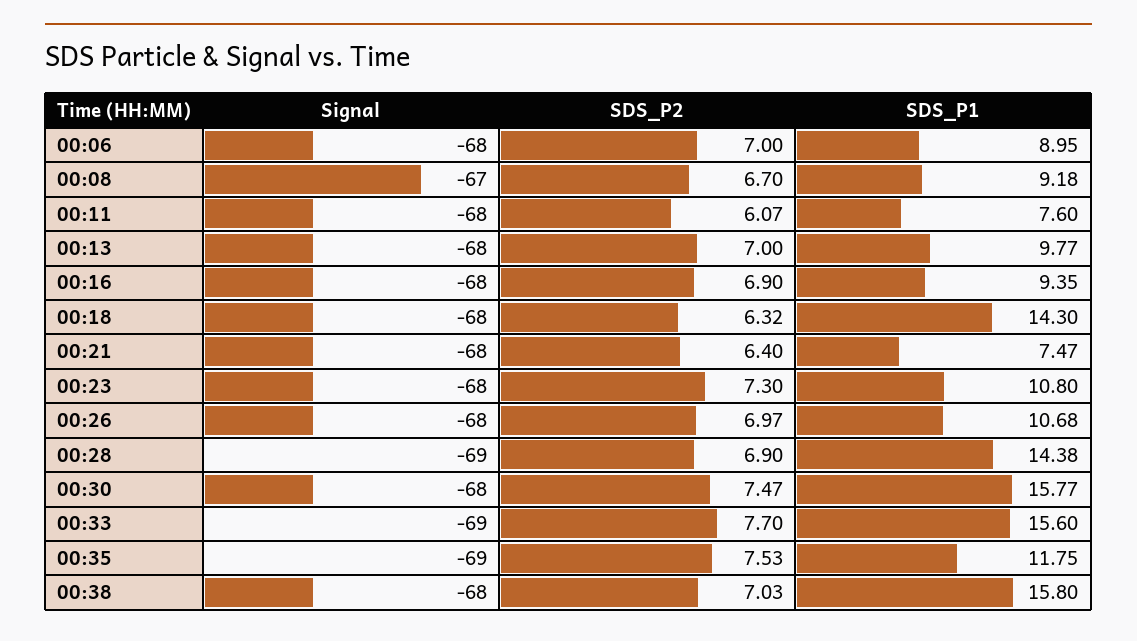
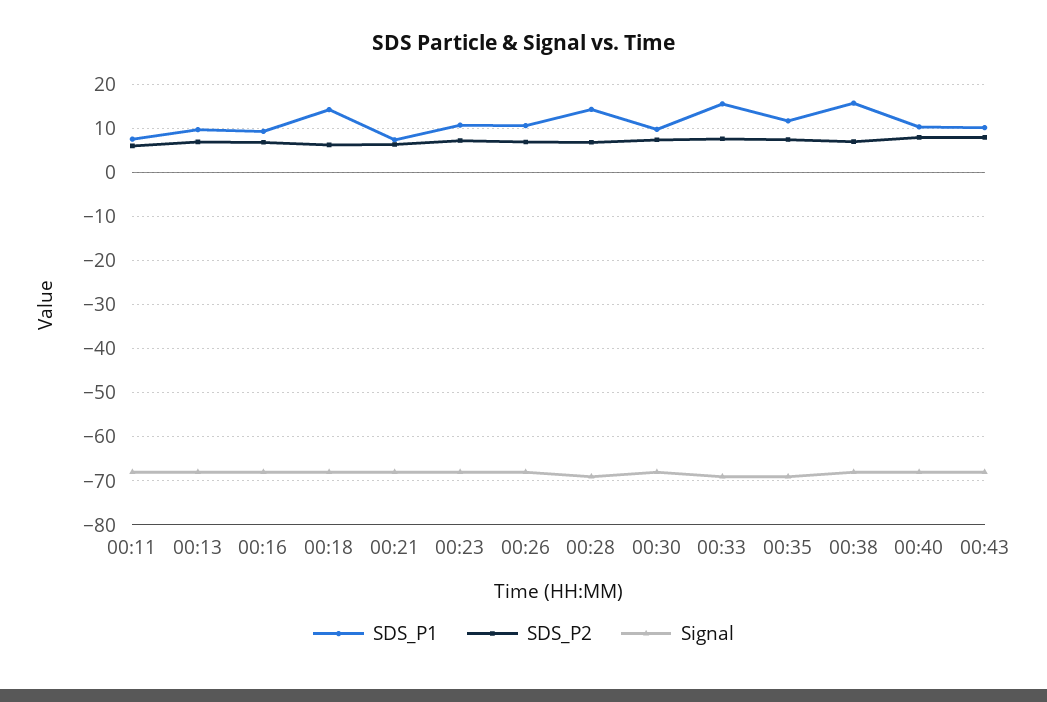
Signal, 00:06: -68 -> none
SDS_P2, 00:06: 7 -> none
SDS_P1, 00:06: 8.95 -> none
Signal, 00:08: -67 -> none
SDS_P2, 00:08: 6.7 -> none
SDS_P1, 00:08: 9.18 -> none
SDS_P1, 00:30: 15.77 -> 10
SDS_P1, 00:40: none -> 10
SDS_P2, 00:40: none -> 8
Signal, 00:40: none -> -68
SDS_P1, 00:43: none -> 10
SDS_P2, 00:43: none -> 8
Signal, 00:43: none -> -68

